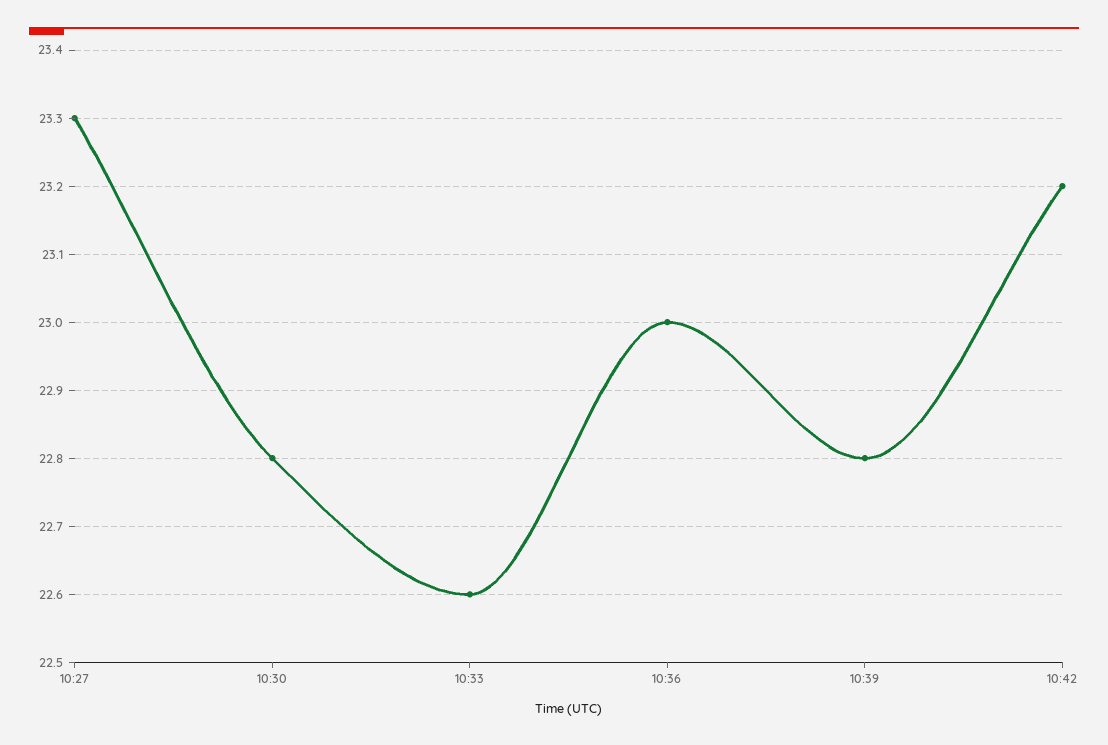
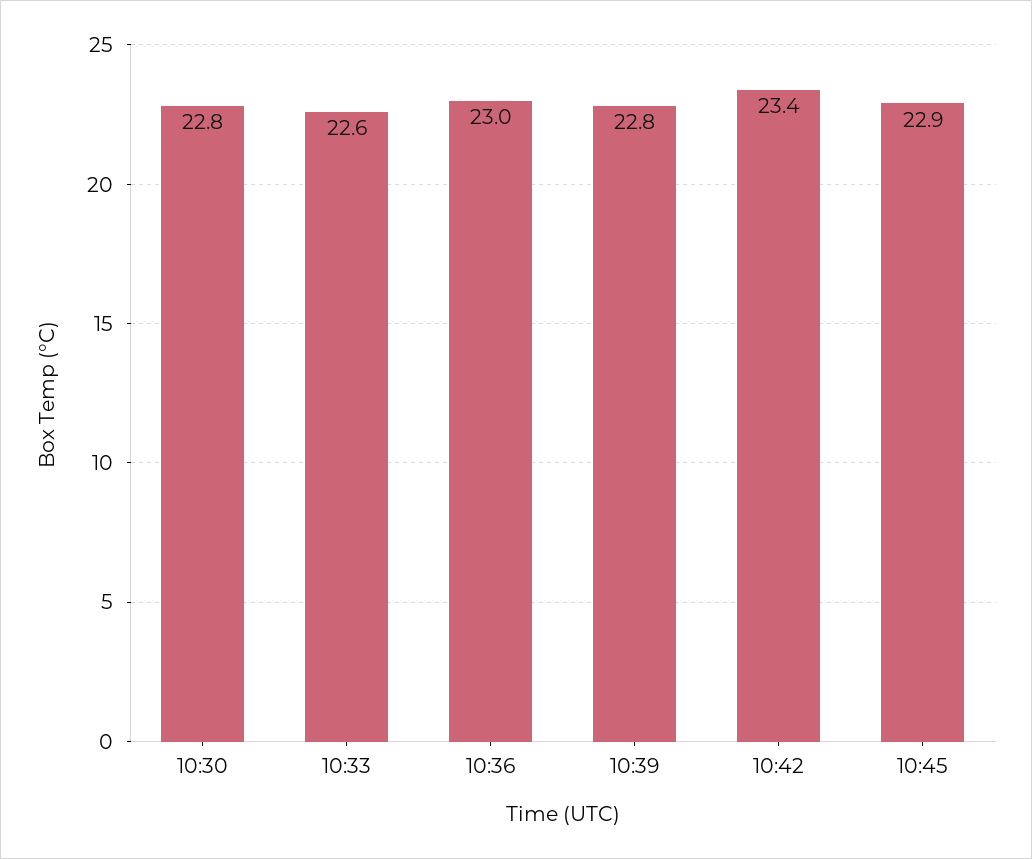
10:27: 23.3 -> none
10:42: 23.2 -> 23.4
10:45: none -> 22.9

